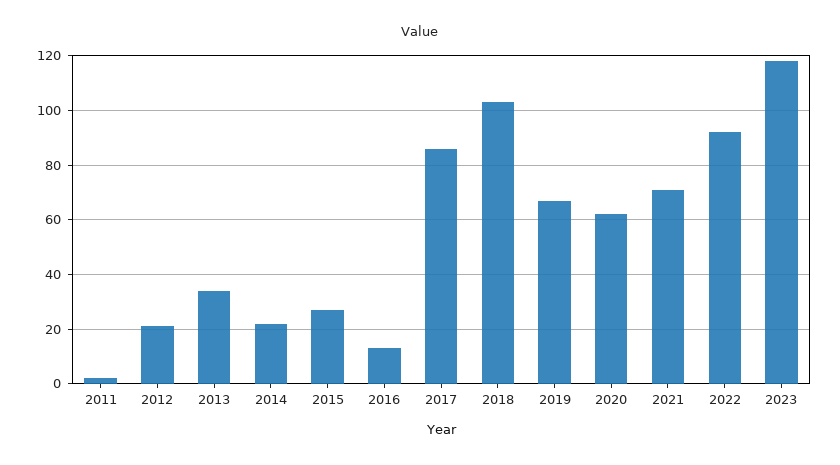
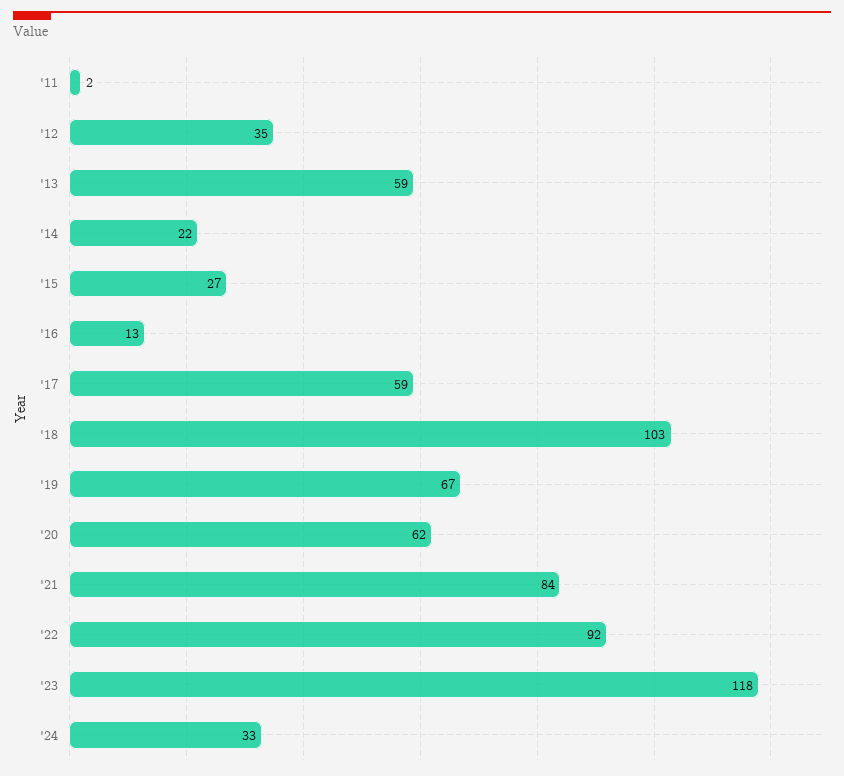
2012: 20 -> 35
2013: 35 -> 59
2017: 85 -> 59
2021: 70 -> 84
'24: none -> 33

